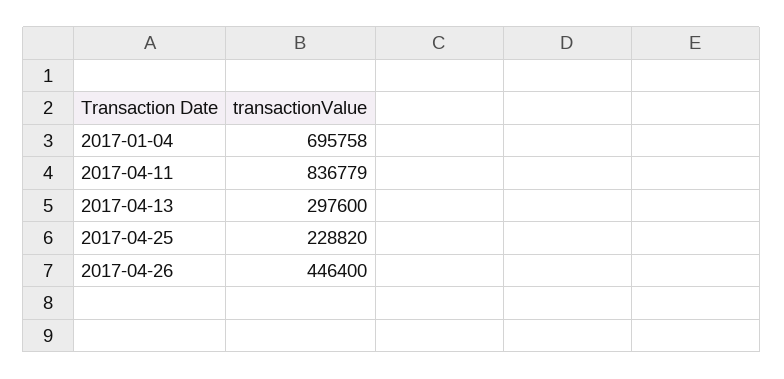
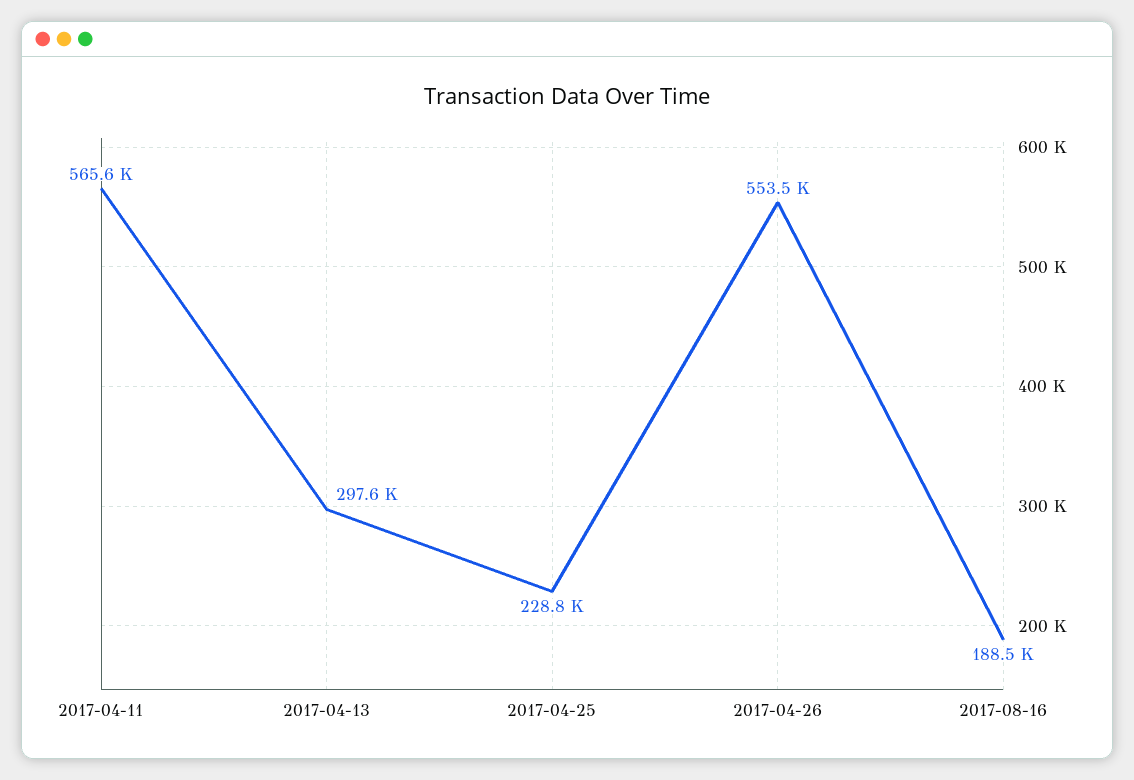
2017-01-04: 695758 -> none
2017-04-11: 836779 -> 565600
2017-04-26: 446400 -> 553500
2017-08-16: none -> 188500

